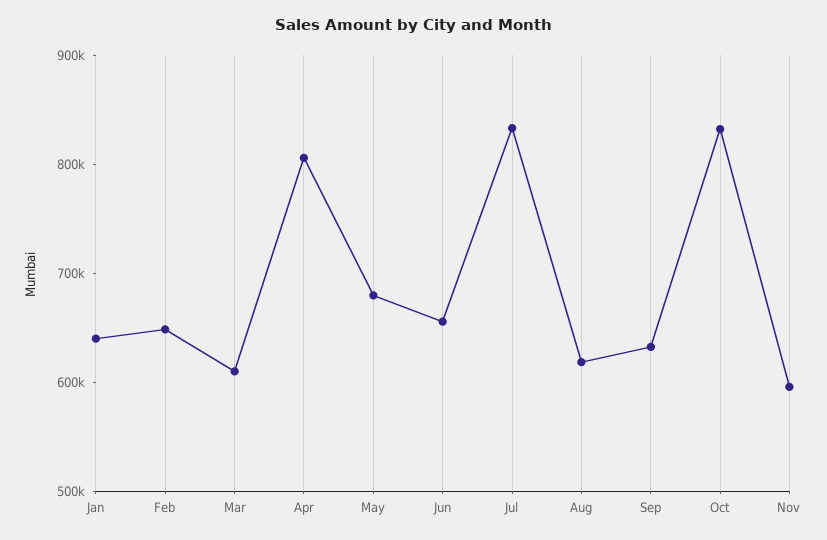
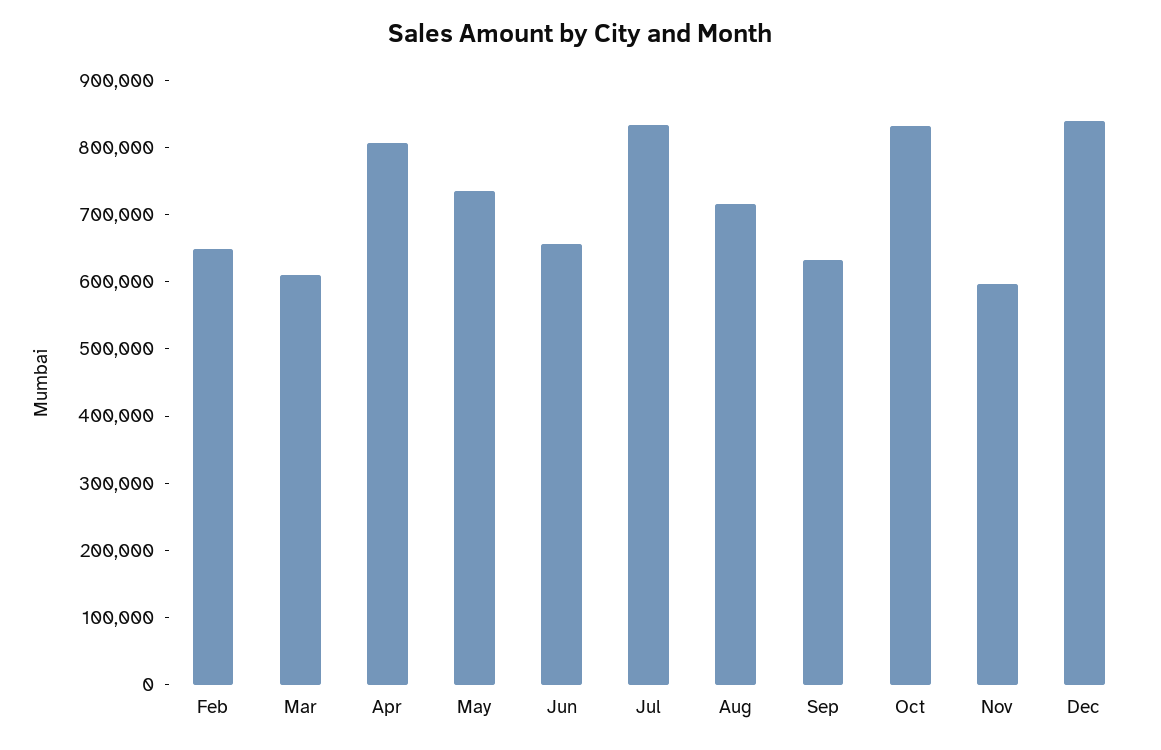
Jan: 640000 -> none
May: 680000 -> 740000
Aug: 620000 -> 720000
Dec: none -> 840000

